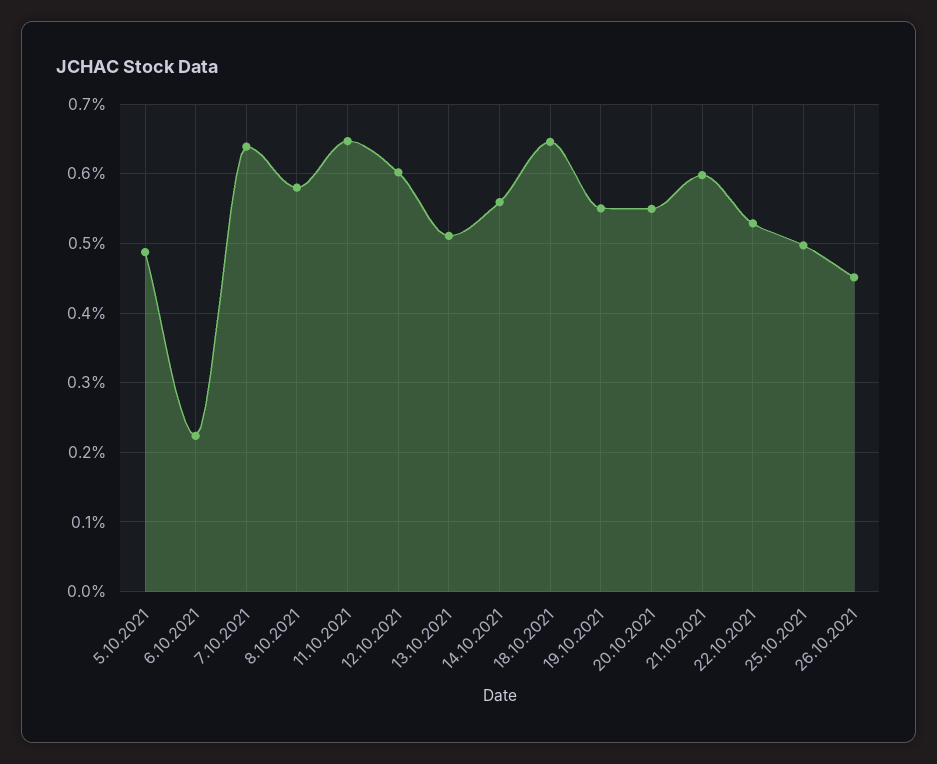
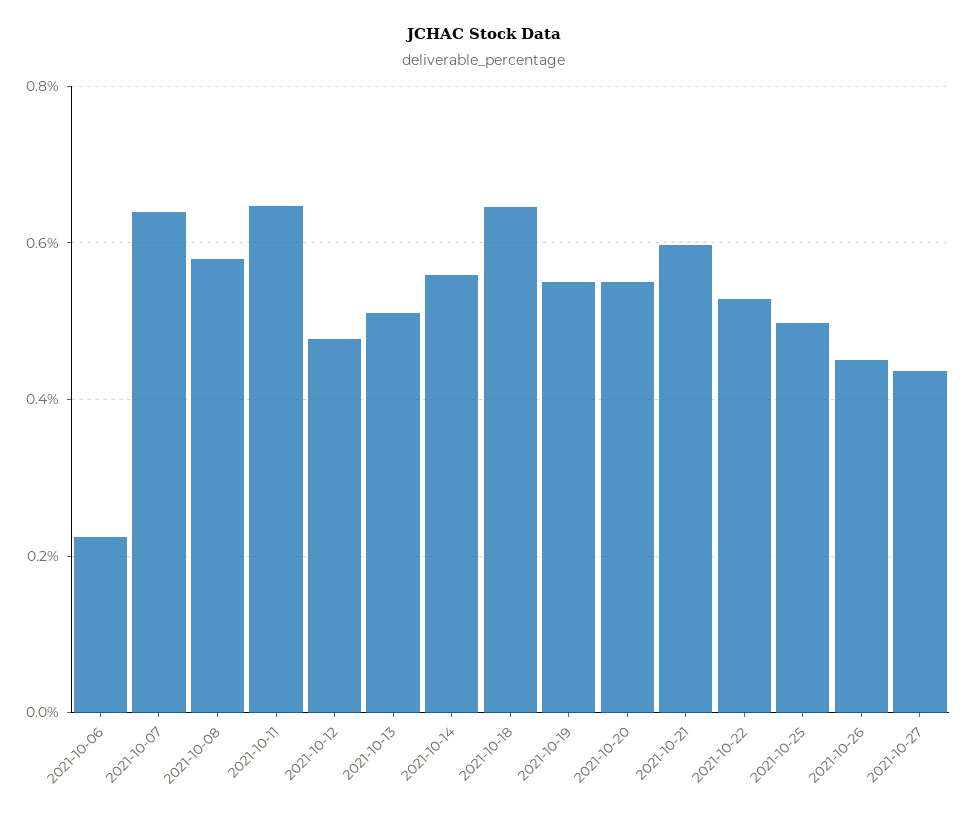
5.10.2021: 0.49 -> none
12.10.2021: 0.6 -> 0.48
2021-10-27: none -> 0.44

